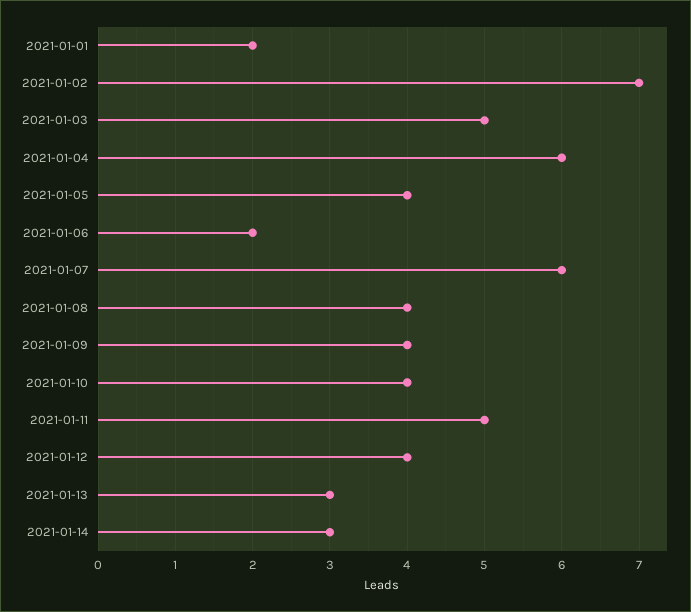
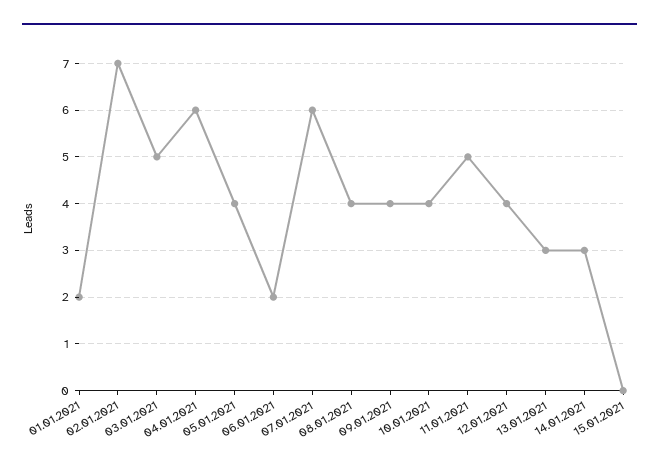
15.01.2021: none -> 0

